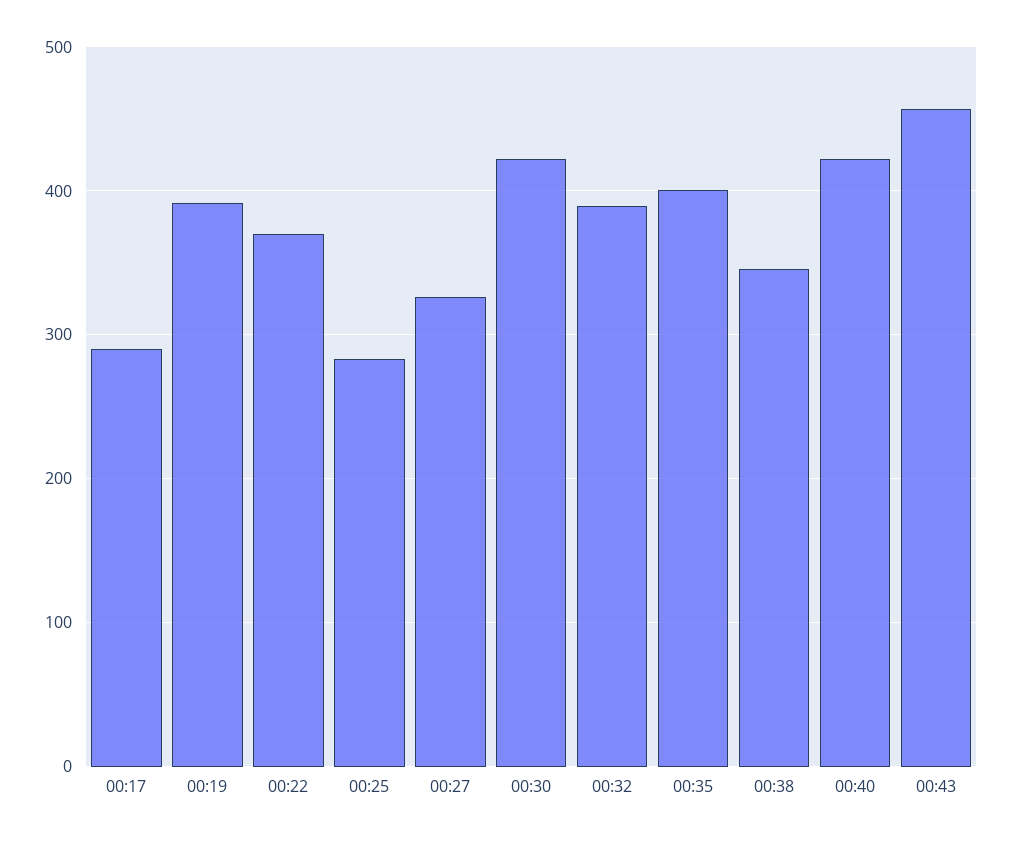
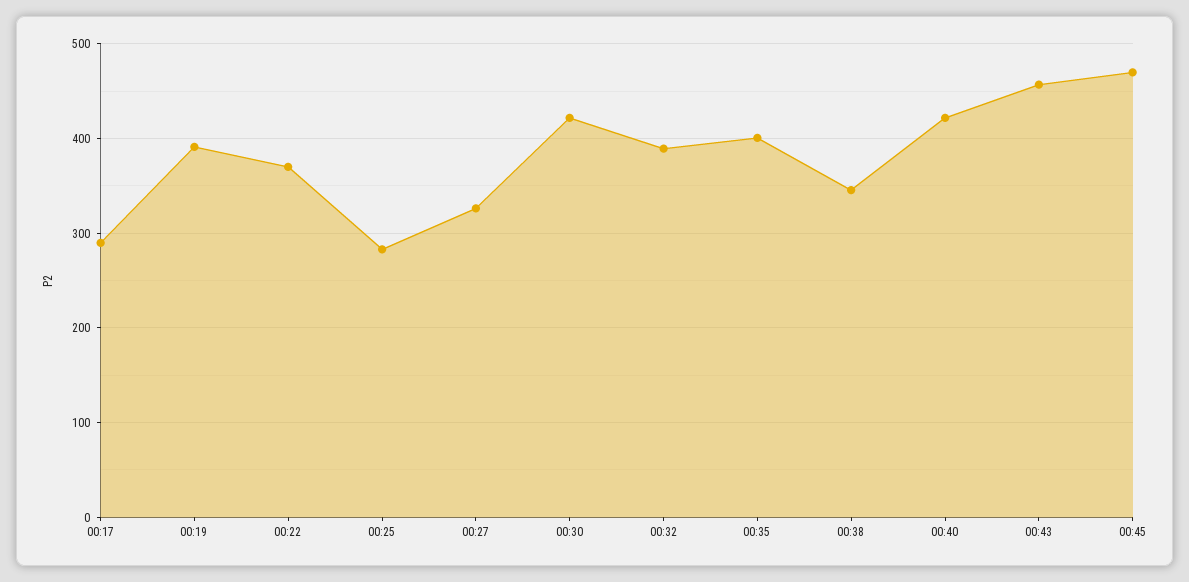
00:45: none -> 470

